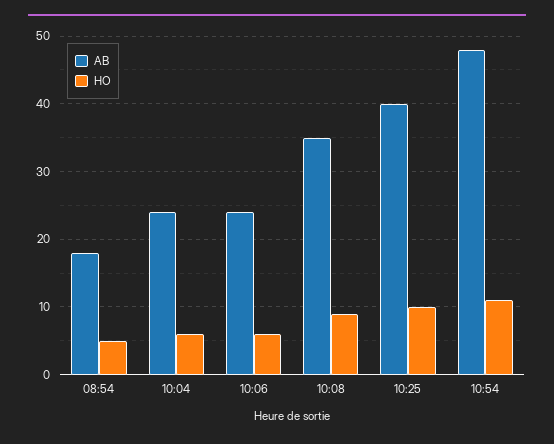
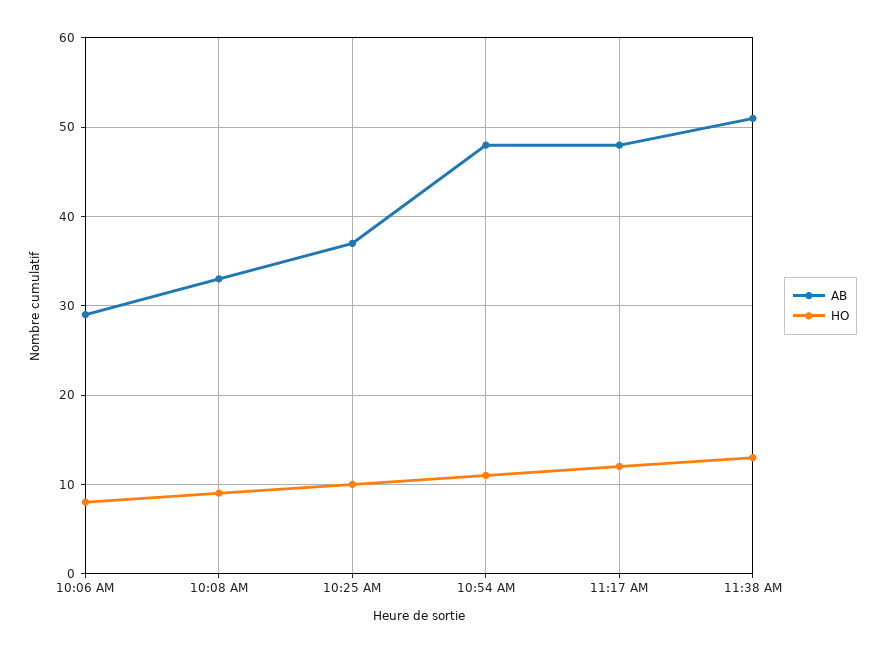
AB, 08:54: 18 -> none
HO, 08:54: 5 -> none
AB, 10:04: 24 -> none
HO, 10:04: 6 -> none
AB, 10:06: 24 -> 29
HO, 10:06: 6 -> 8
AB, 10:08: 35 -> 33
AB, 10:25: 40 -> 37
AB, 11:17 AM: none -> 48
HO, 11:17 AM: none -> 12
AB, 11:38 AM: none -> 51
HO, 11:38 AM: none -> 13

